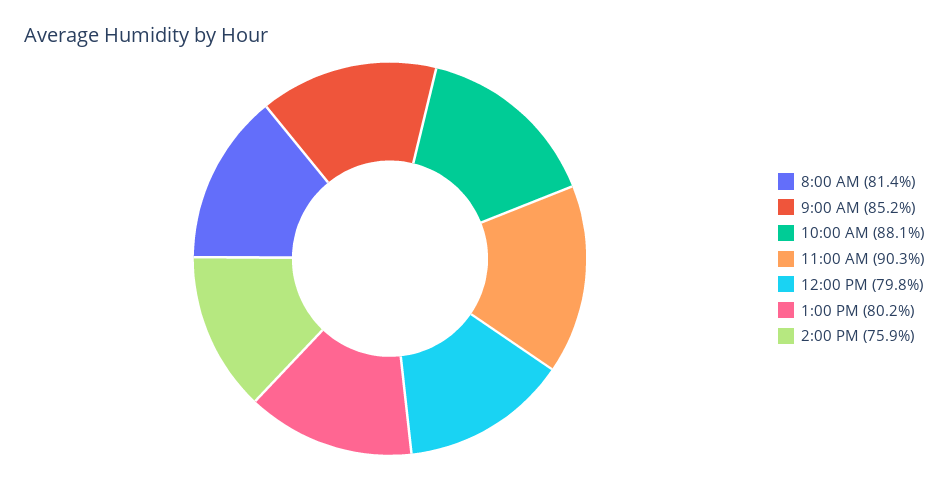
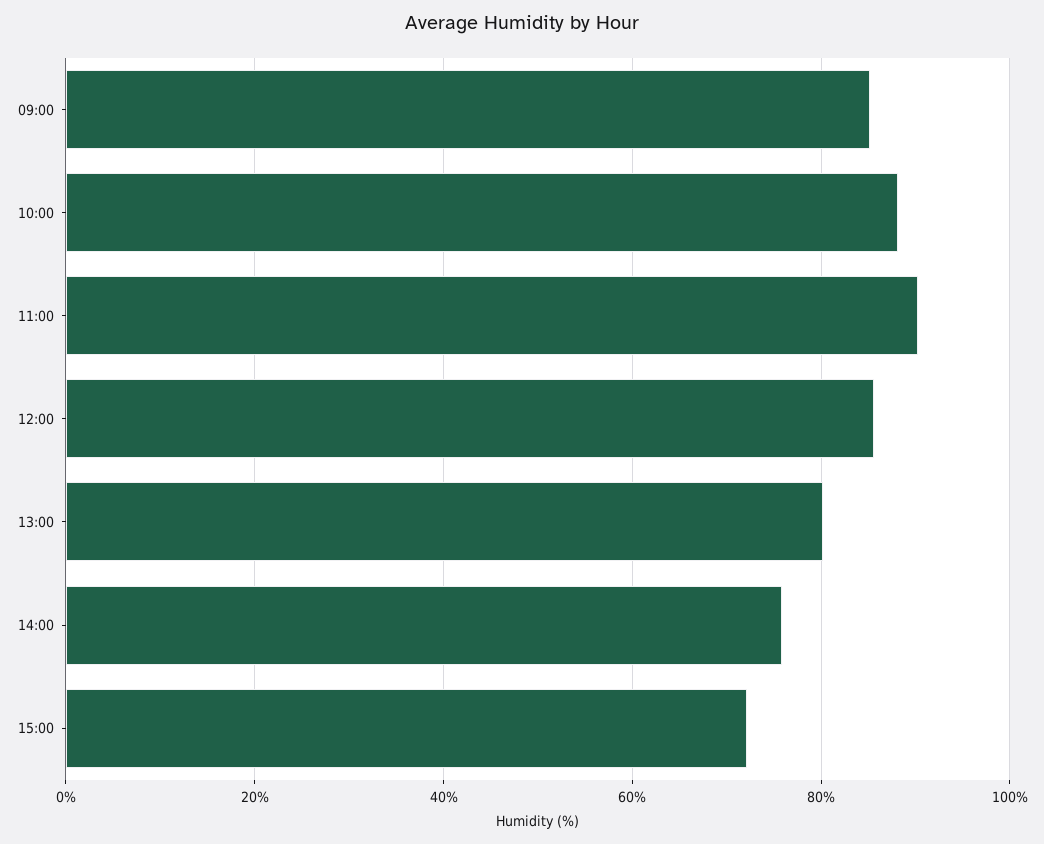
8:00 AM: 81.4 -> none
12:00 PM: 79.8 -> 86
15:00: none -> 72

